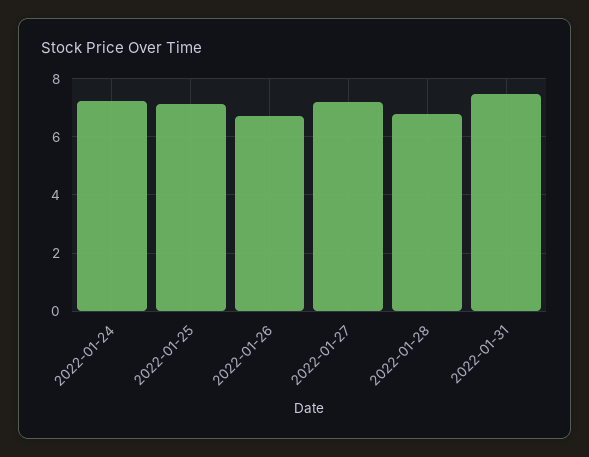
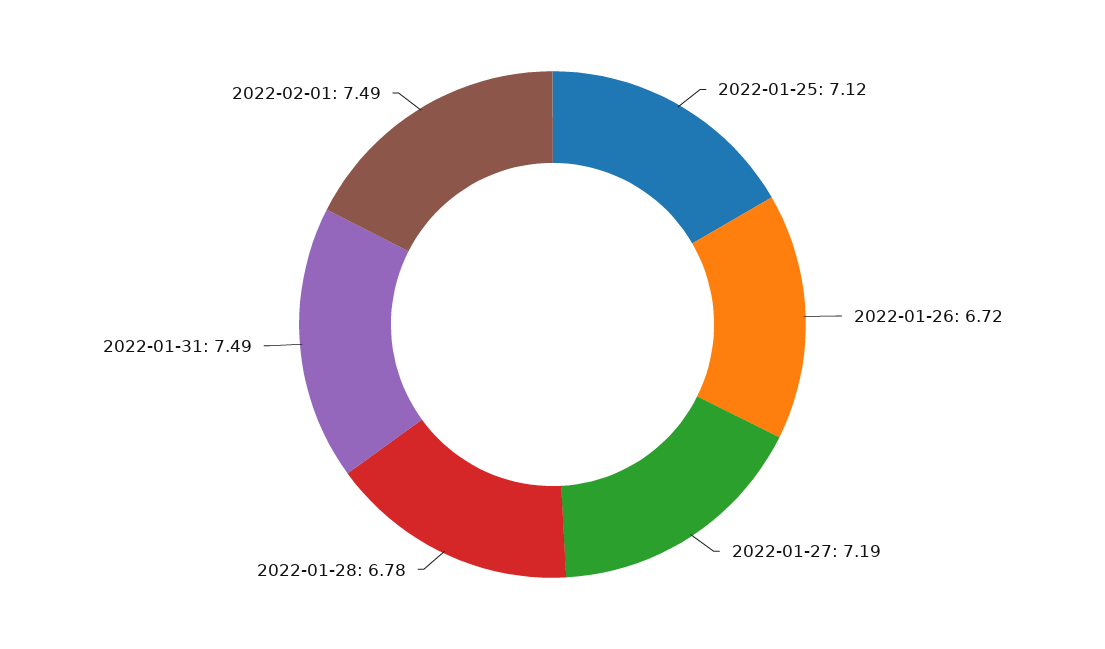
2022-01-24: 7.25 -> none
2022-02-01: none -> 7.49

